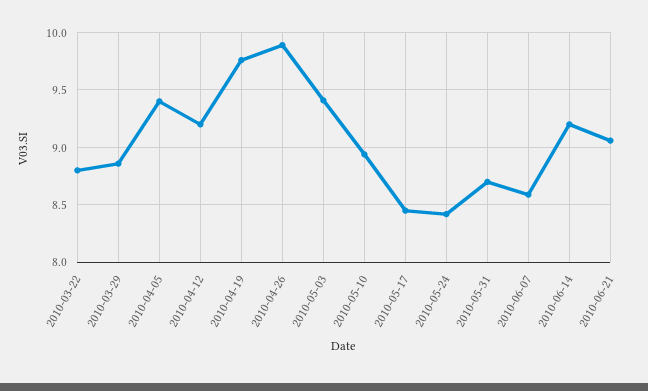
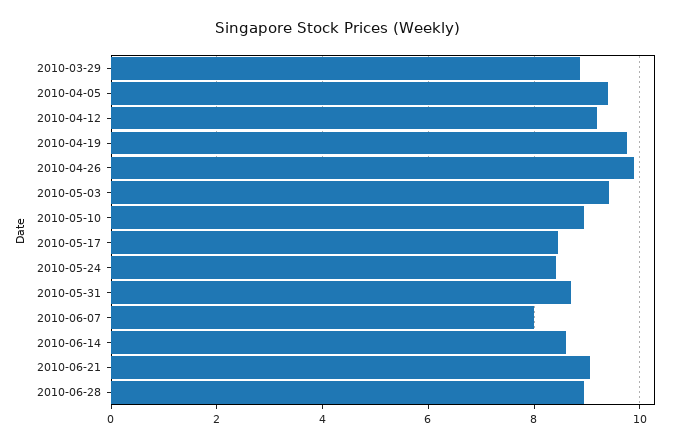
2010-03-22: 8.8 -> none
2010-06-07: 8.6 -> 8
2010-06-14: 9.2 -> 8.6
2010-06-28: none -> 9

